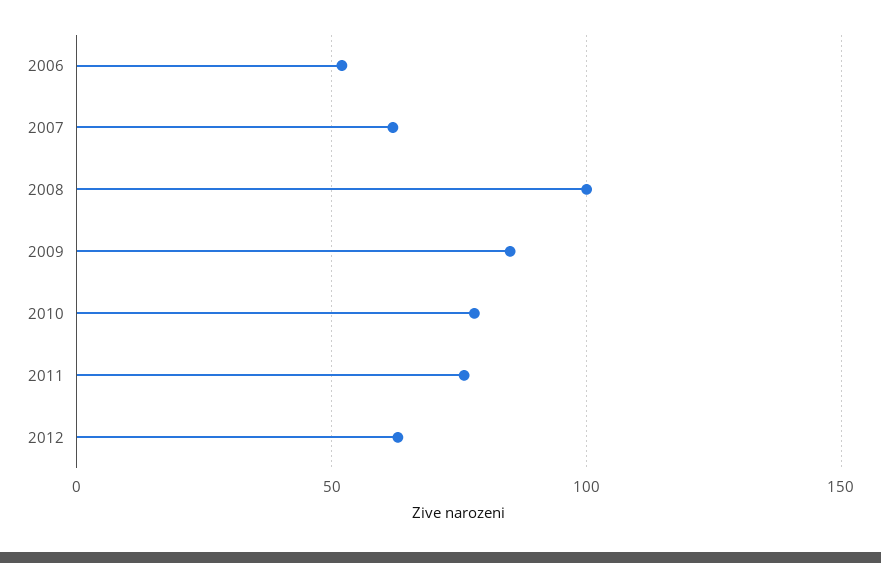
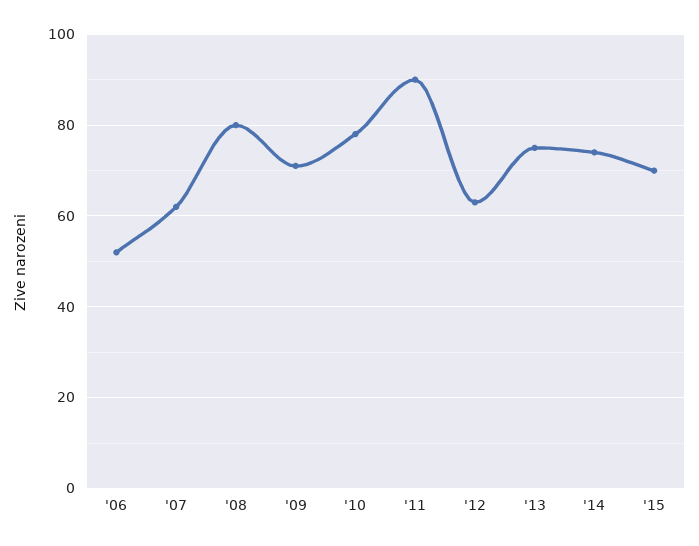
2008: 100 -> 80
2009: 85 -> 70
2011: 75 -> 90
'13: none -> 75
'14: none -> 75
'15: none -> 70

